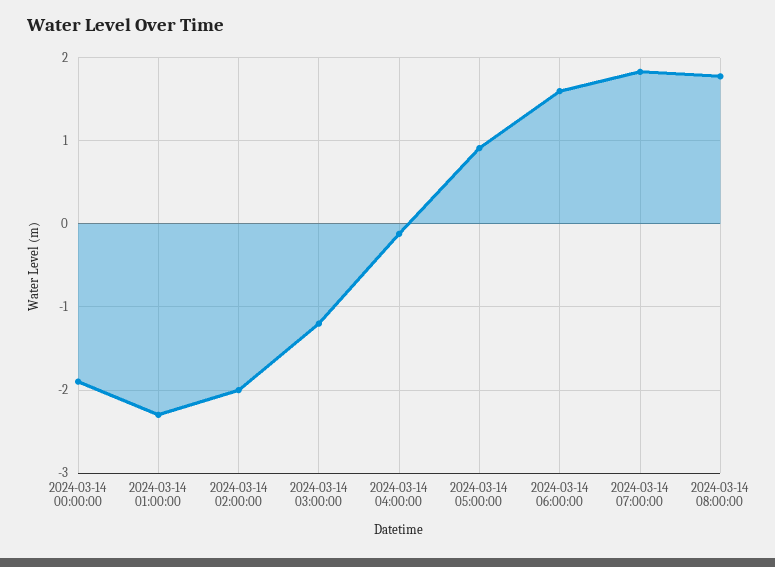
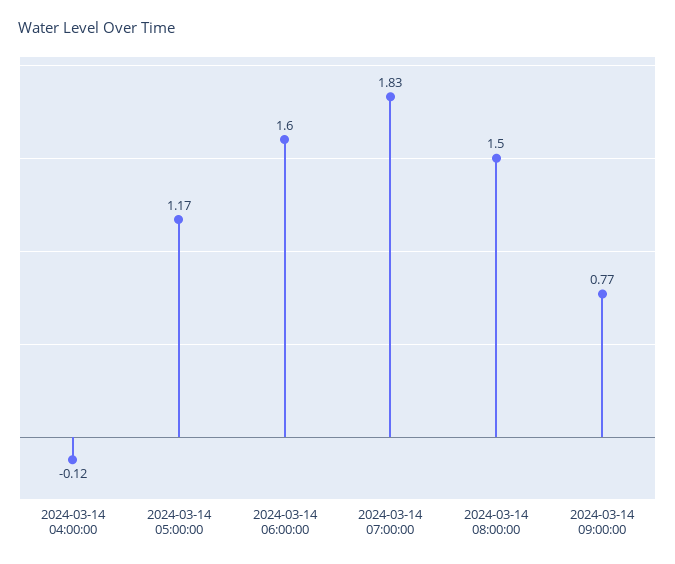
2024-03-14 00:00:00: -1.9 -> none
2024-03-14 01:00:00: -2.3 -> none
2024-03-14 02:00:00: -2 -> none
2024-03-14 03:00:00: -1.2 -> none
2024-03-14 05:00:00: 0.9 -> 1.17
2024-03-14 08:00:00: 1.8 -> 1.5
2024-03-14 09:00:00: none -> 0.77

